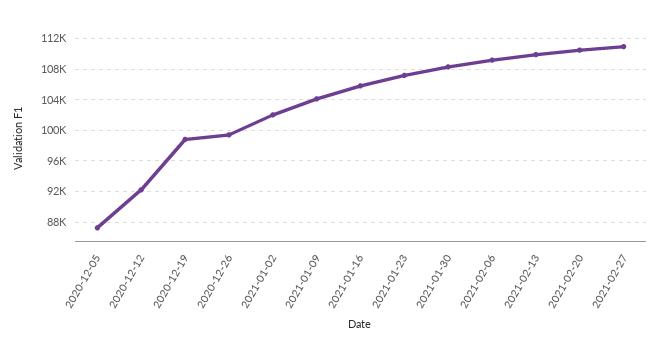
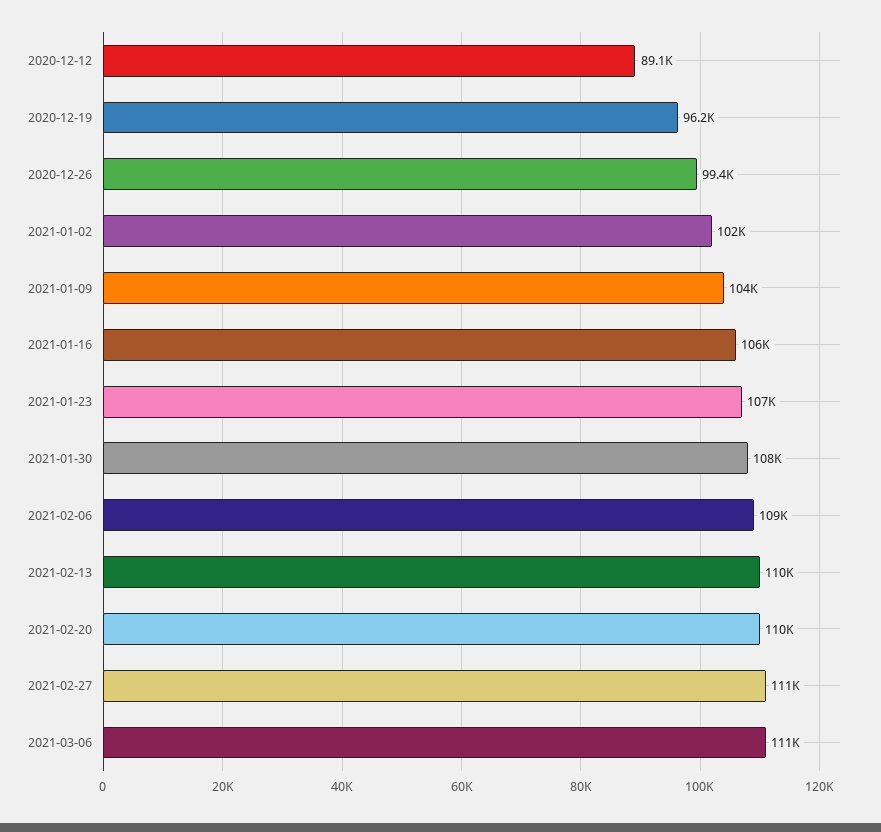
2020-12-05: 87000 -> none
2020-12-12: 92000 -> 89100
2020-12-19: 99000 -> 96200
2021-03-06: none -> 111000

